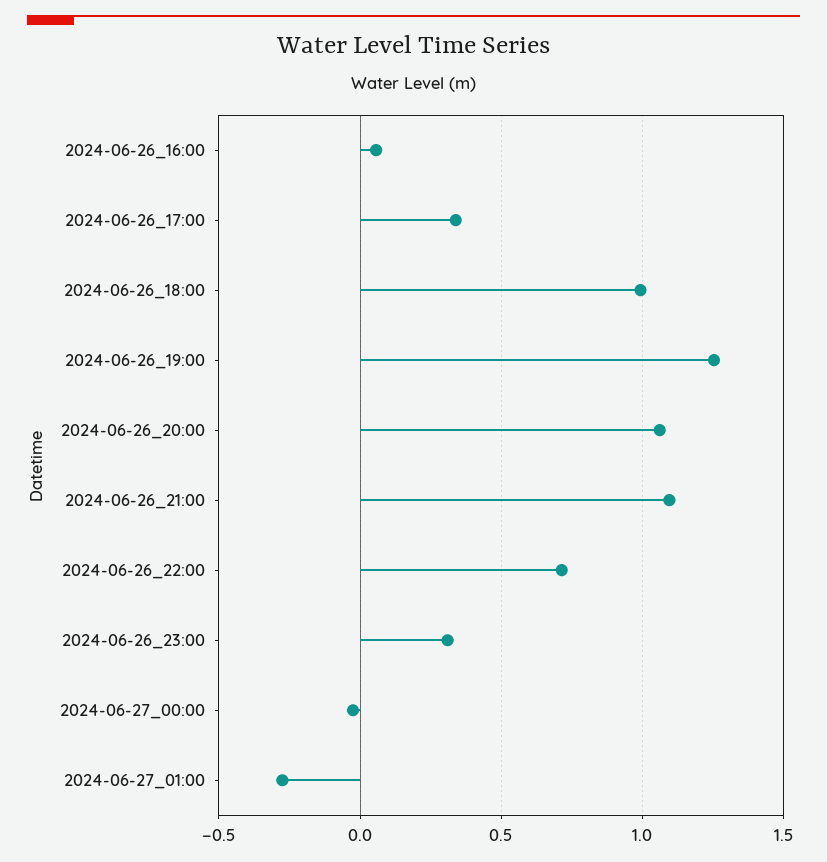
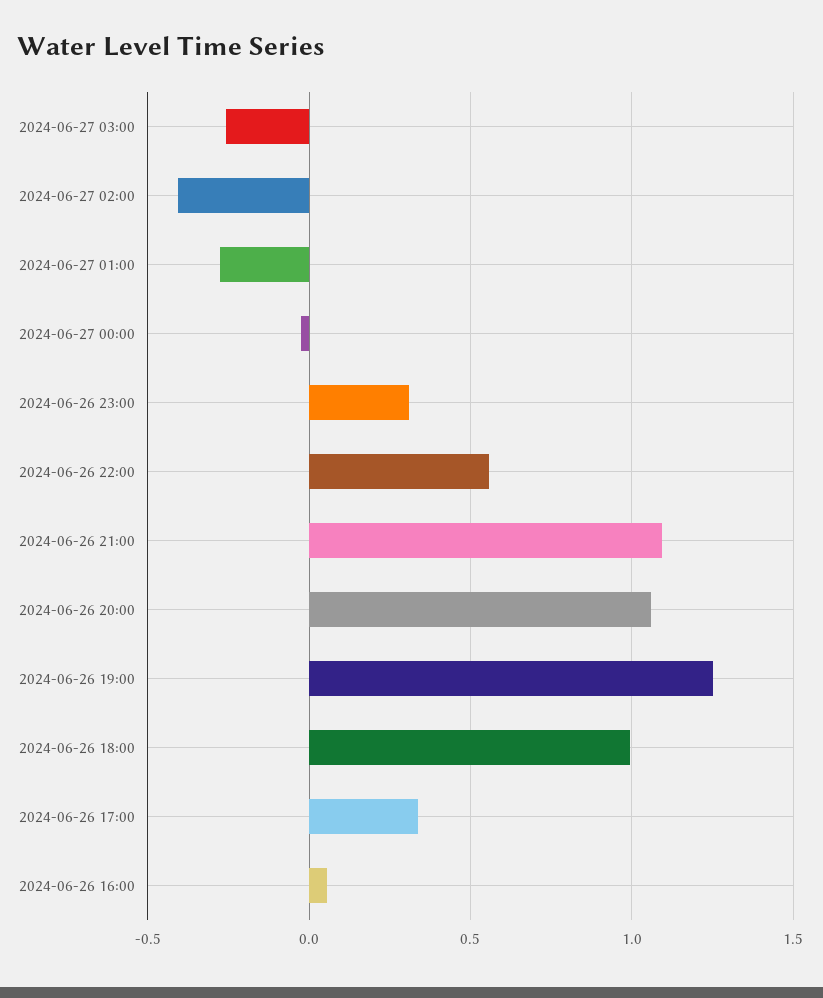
2024-06-26_22:00: 0.7 -> 0.55
2024-06-27 03:00: none -> -0.25
2024-06-27 02:00: none -> -0.4

